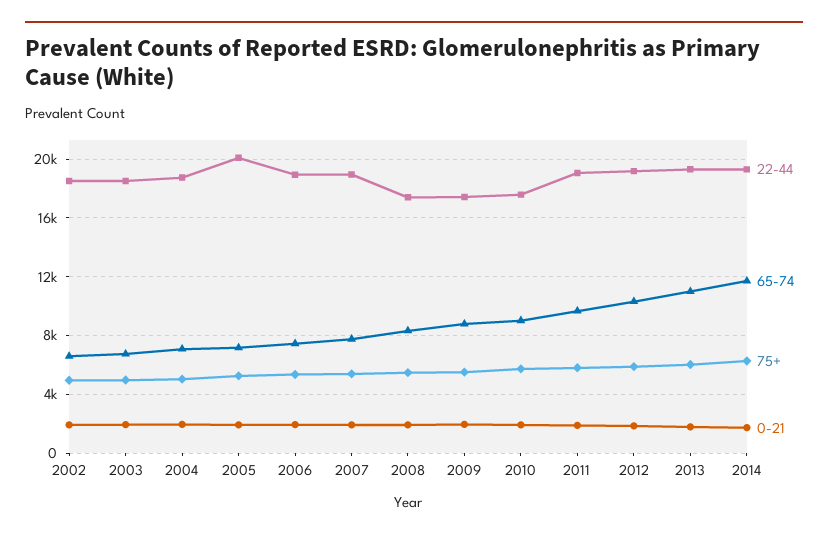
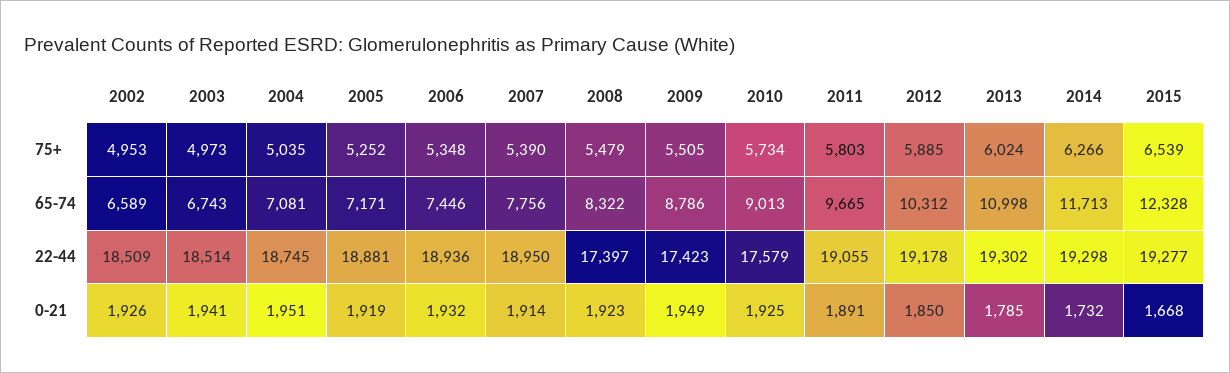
22-44, 2005: 20000 -> 18881
75+, 2015: none -> 6539
65-74, 2015: none -> 12328
22-44, 2015: none -> 19277
0-21, 2015: none -> 1668

